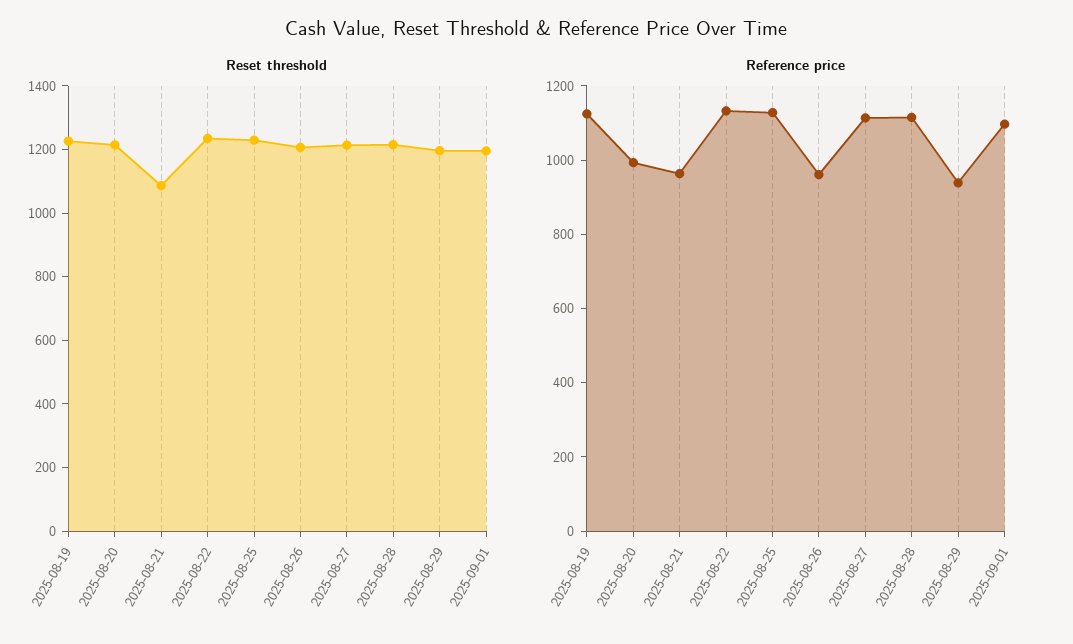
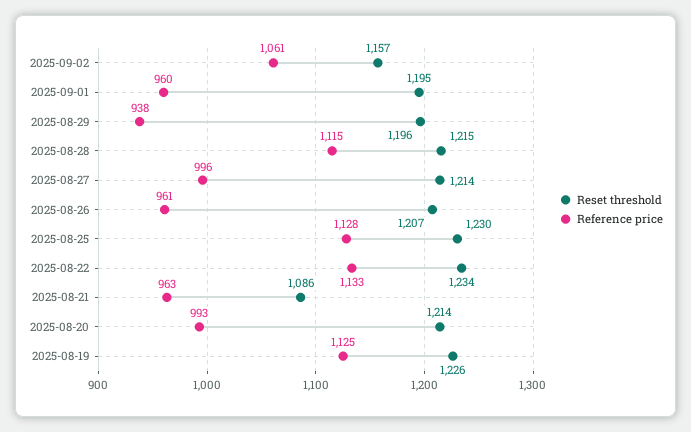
Reference price, 2025-08-27: 1100 -> 996
Reference price, 2025-09-01: 1100 -> 960
Reset threshold, 2025-09-02: none -> 1157
Reference price, 2025-09-02: none -> 1061

